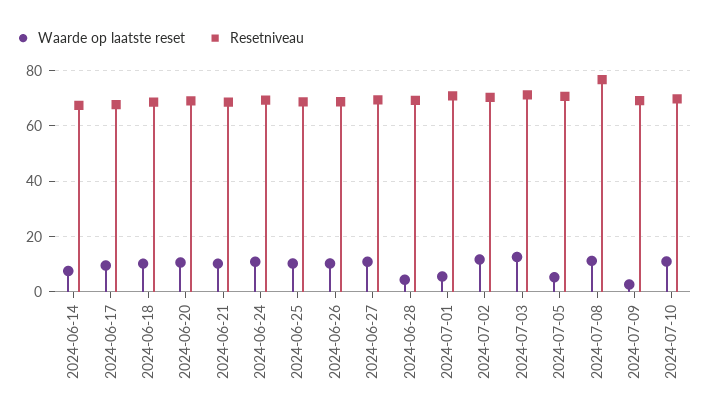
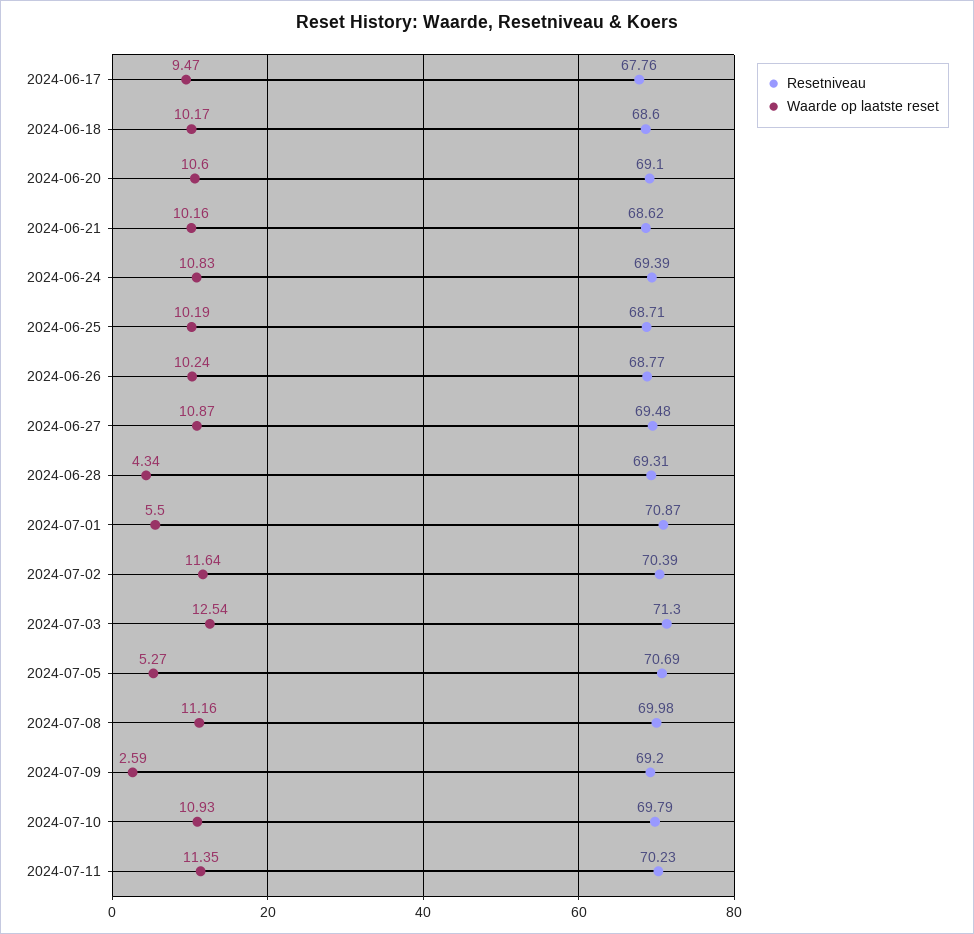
Waarde op laatste reset, 2024-06-14: 7.5 -> none
Resetniveau, 2024-06-14: 67.5 -> none
Resetniveau, 2024-07-08: 77.5 -> 69.98
Resetniveau, 2024-07-11: none -> 70.23
Waarde op laatste reset, 2024-07-11: none -> 11.35

